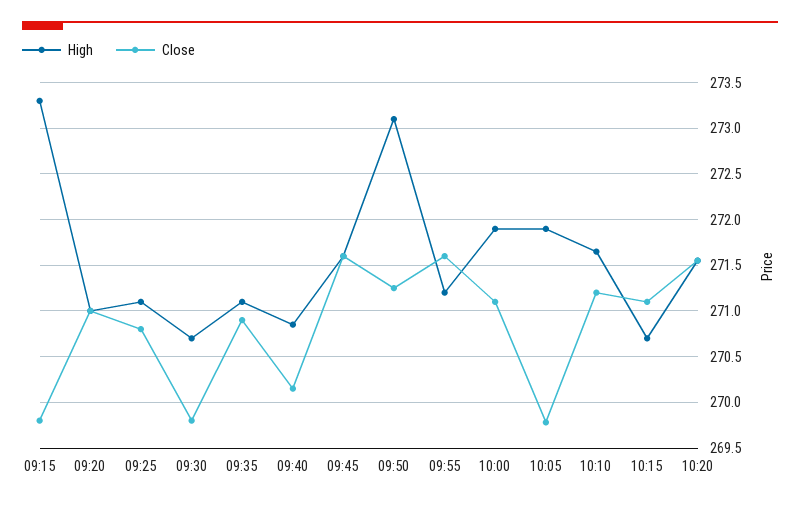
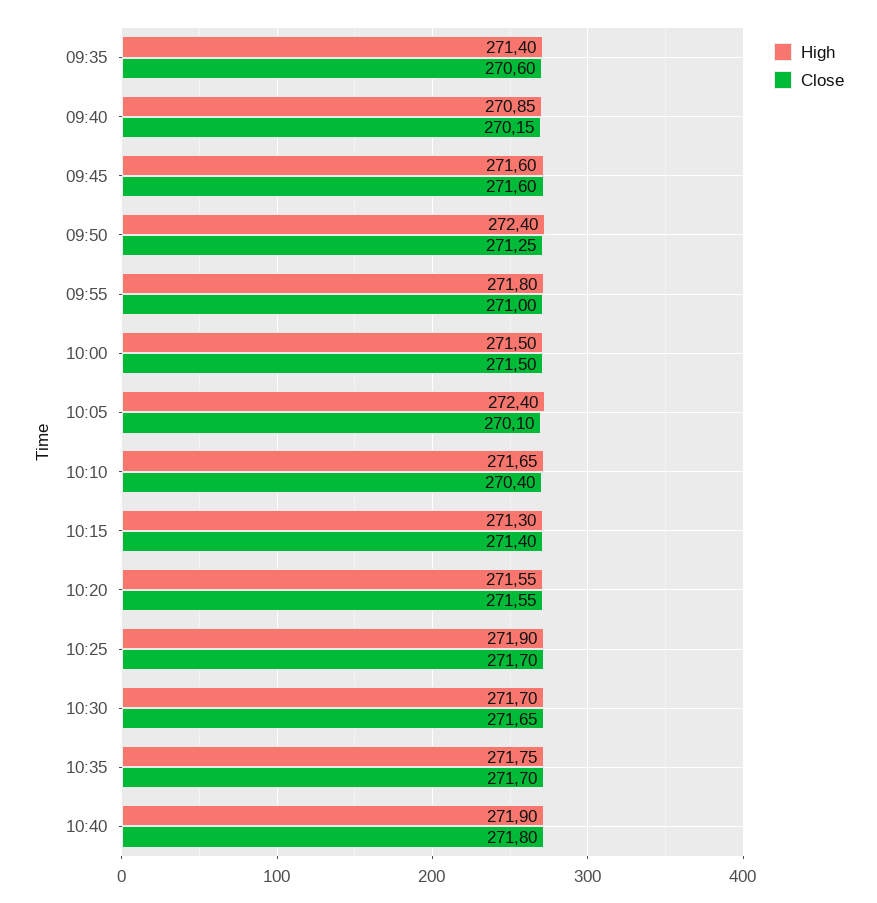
High, 09:15: 273.3 -> none
Close, 09:15: 269.8 -> none
High, 09:20: 271 -> none
Close, 09:20: 271 -> none
High, 09:25: 271.1 -> none
Close, 09:25: 270.8 -> none
High, 09:30: 270.7 -> none
Close, 09:30: 269.8 -> none
High, 09:35: 271.1 -> 271.4
Close, 09:35: 270.9 -> 270.6
High, 09:50: 273.1 -> 272.4
High, 09:55: 271.2 -> 271.8
Close, 09:55: 271.6 -> 271
High, 10:00: 271.9 -> 271.5
Close, 10:00: 271.1 -> 271.5
High, 10:05: 271.9 -> 272.4
Close, 10:05: 269.8 -> 270.1
Close, 10:10: 271.2 -> 270.4
High, 10:15: 270.7 -> 271.3
Close, 10:15: 271.1 -> 271.4
High, 10:25: none -> 271.9
Close, 10:25: none -> 271.7
High, 10:30: none -> 271.7
Close, 10:30: none -> 271.65
High, 10:35: none -> 271.75
Close, 10:35: none -> 271.7
High, 10:40: none -> 271.9
Close, 10:40: none -> 271.8

